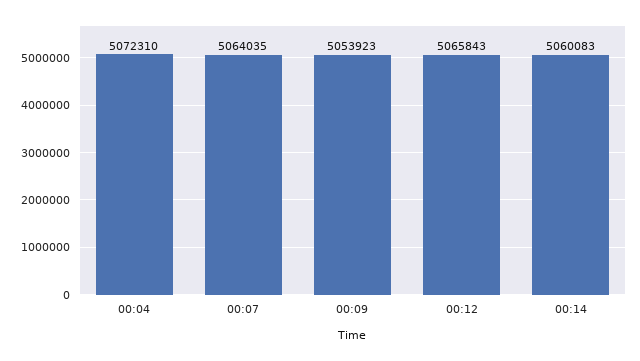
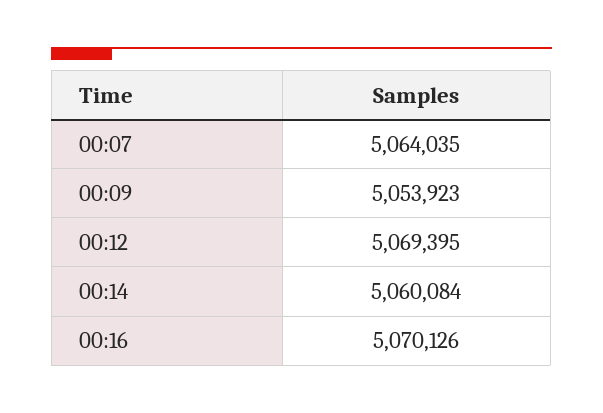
00:04: 5072310 -> none
00:12: 5065843 -> 5069395
00:14: 5060083 -> 5060084
00:16: none -> 5070126

